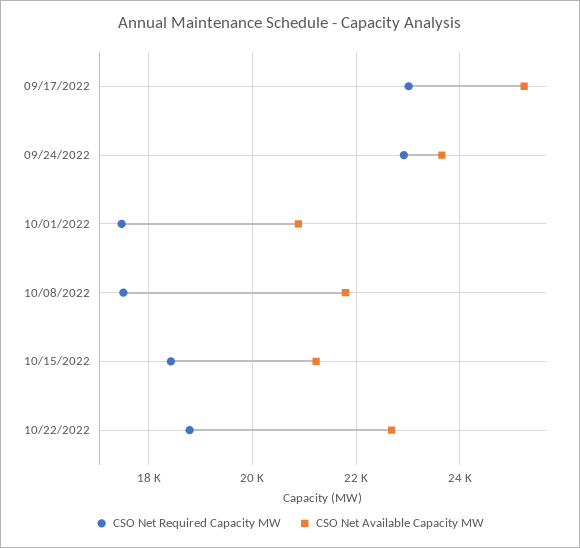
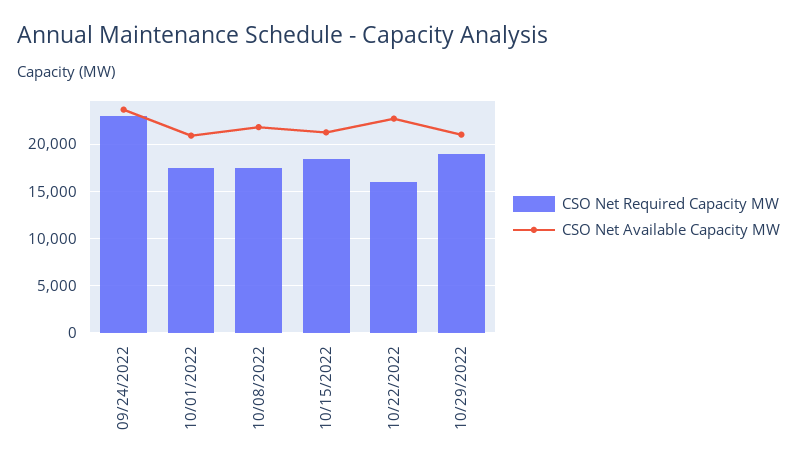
CSO Net Required Capacity MW, 09/17/2022: 23000 -> none
CSO Net Available Capacity MW, 09/17/2022: 25200 -> none
CSO Net Required Capacity MW, 10/22/2022: 18800 -> 16000
CSO Net Required Capacity MW, 10/29/2022: none -> 19000
CSO Net Available Capacity MW, 10/29/2022: none -> 21000

